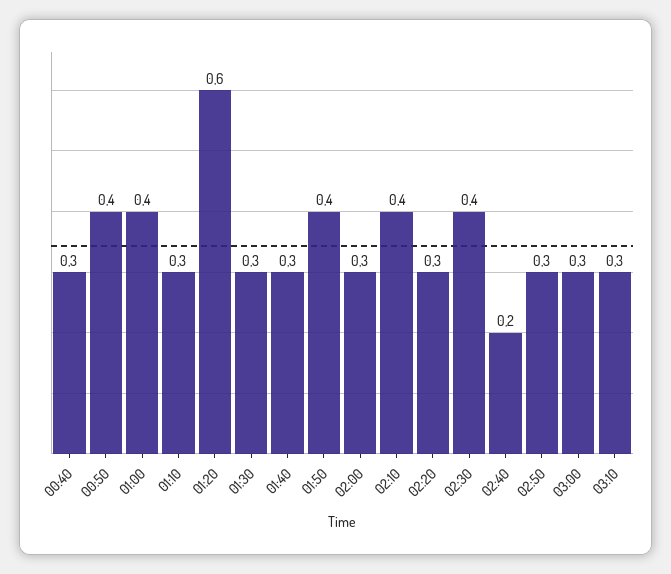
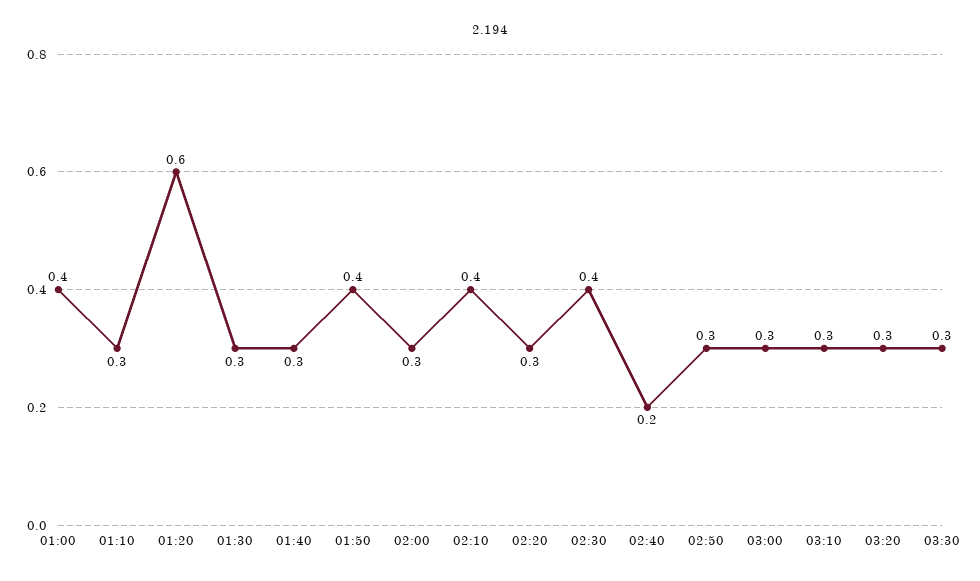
00:40: 0.3 -> none
00:50: 0.4 -> none
03:20: none -> 0.3
03:30: none -> 0.3

